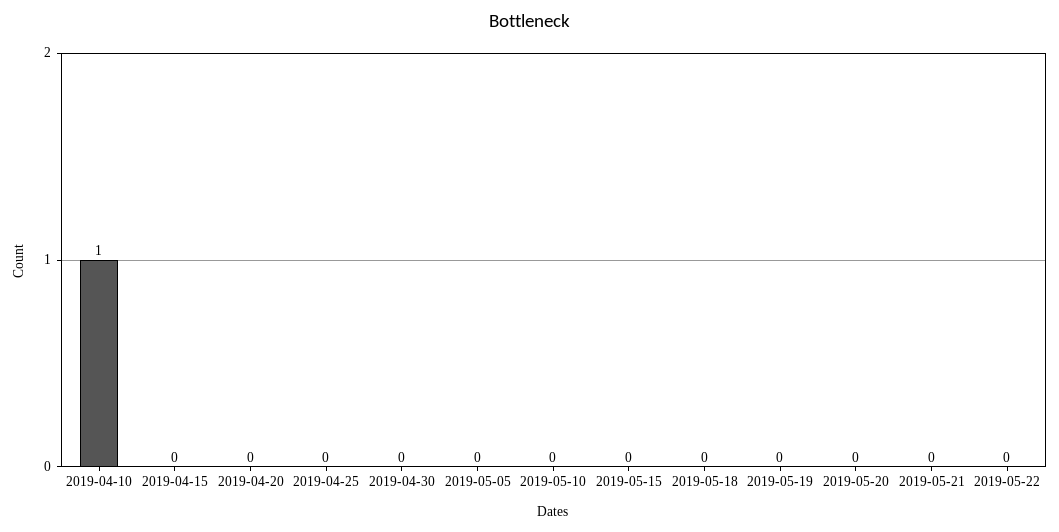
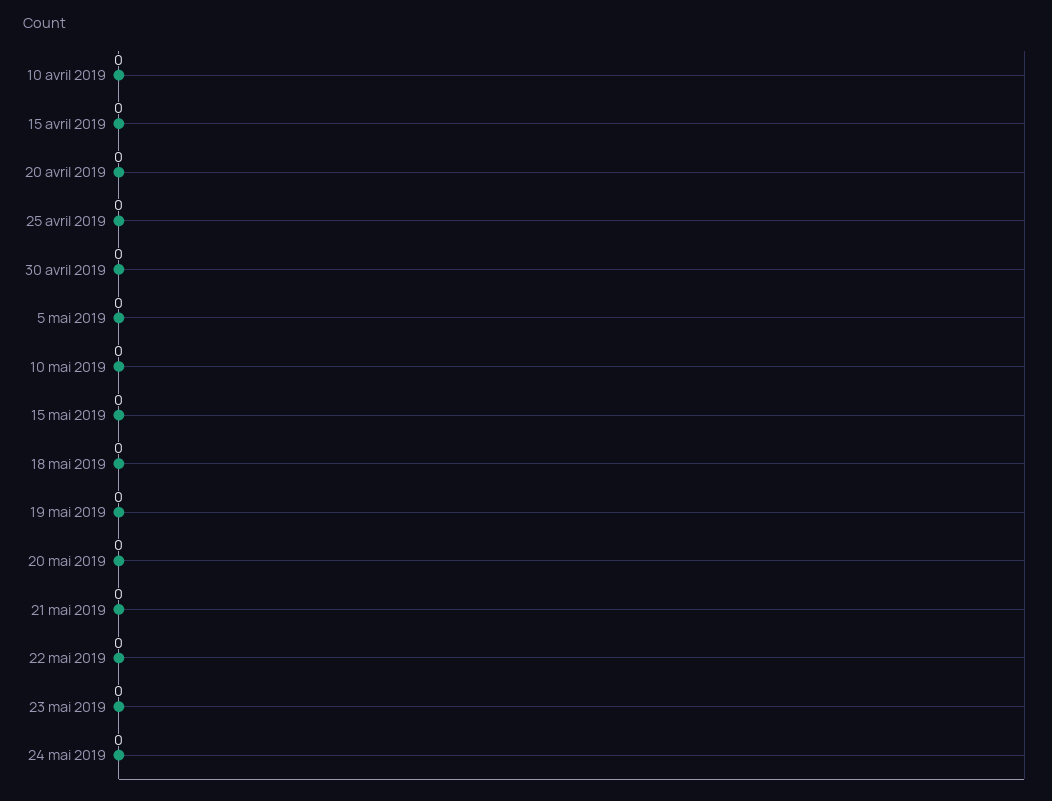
2019-04-10: 1 -> 0
23 mai 2019: none -> 0
24 mai 2019: none -> 0

